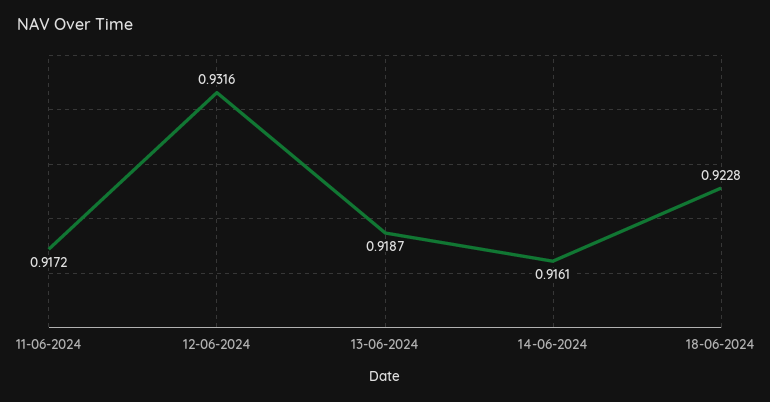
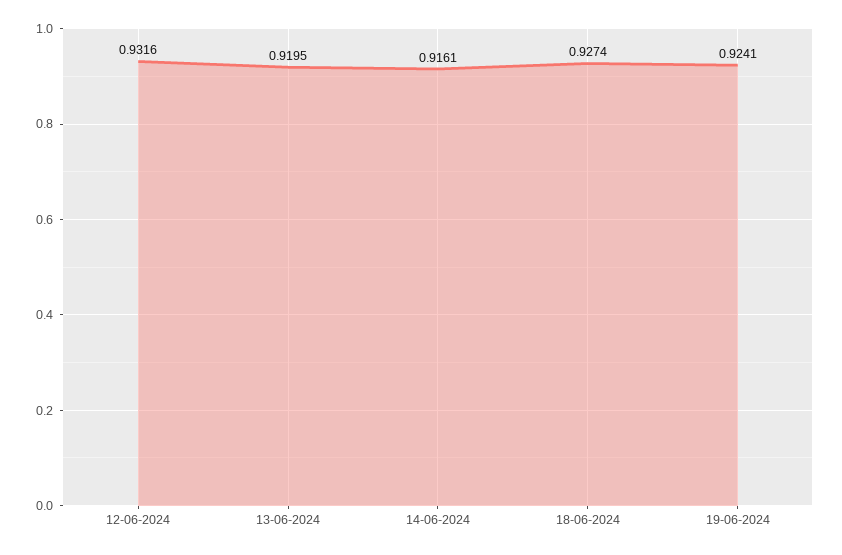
11-06-2024: 0.9172 -> none
13-06-2024: 0.9187 -> 0.9195
18-06-2024: 0.9228 -> 0.9274
19-06-2024: none -> 0.9241

